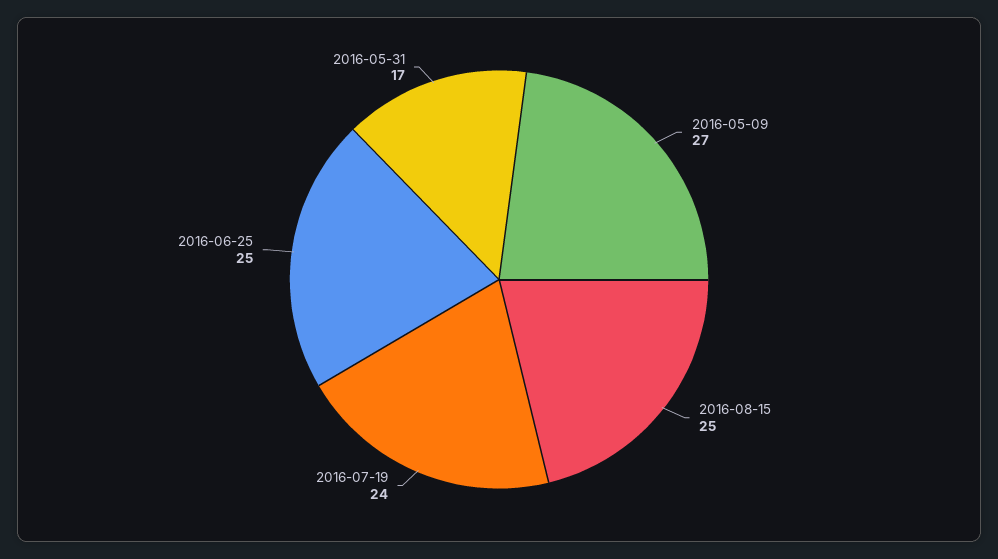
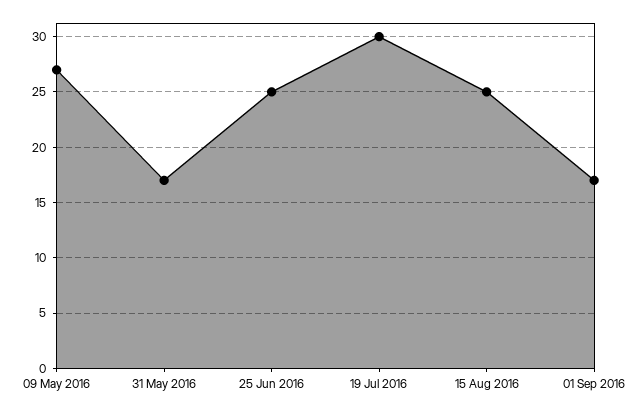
2016-07-19: 24 -> 30
01 Sep 2016: none -> 17

